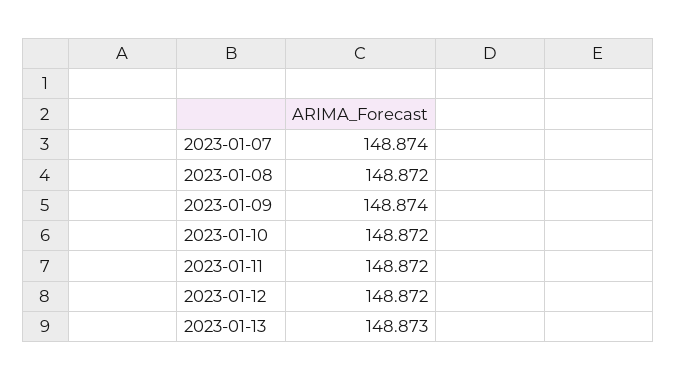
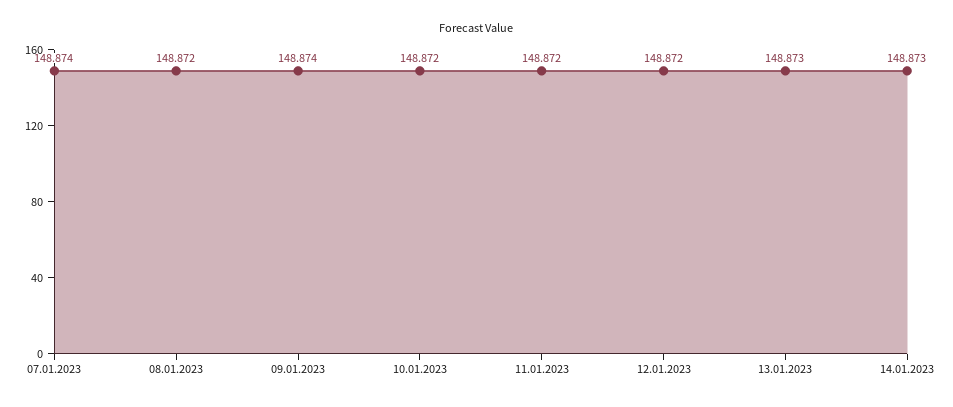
14.01.2023: none -> 148.873

